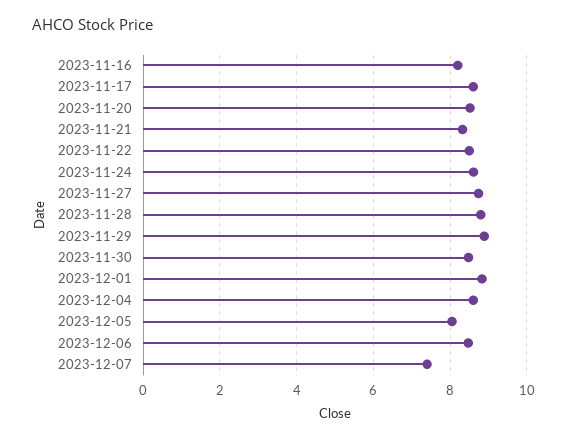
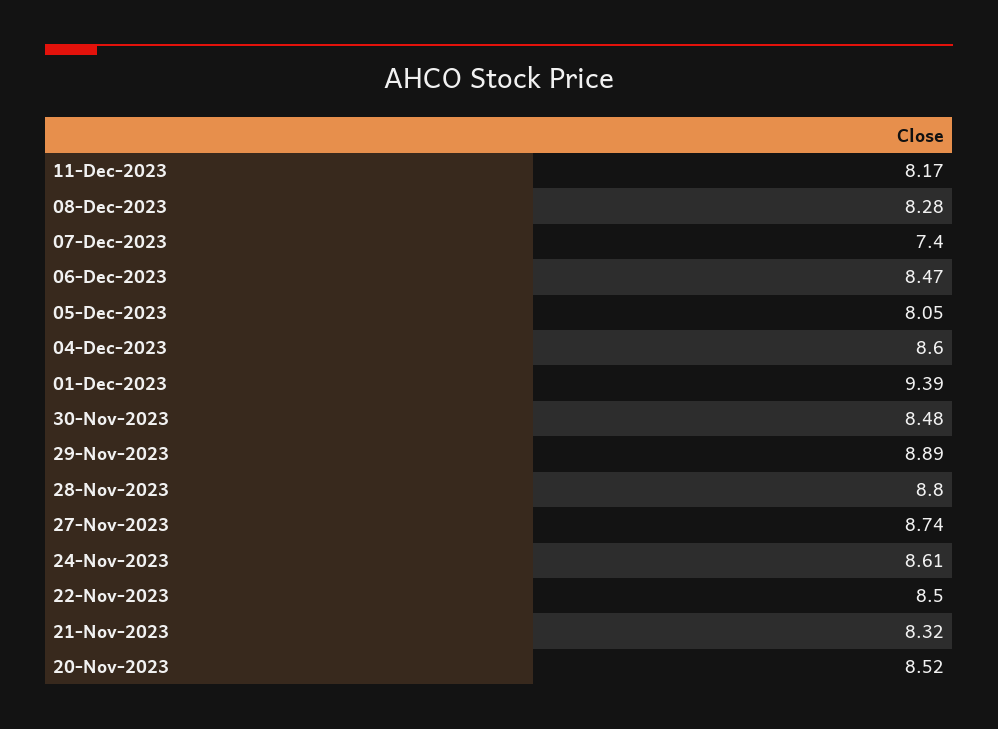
2023-11-16: 8.2 -> none
2023-11-17: 8.6 -> none
2023-12-01: 8.8 -> 9.39
11-Dec-2023: none -> 8.17
08-Dec-2023: none -> 8.28

